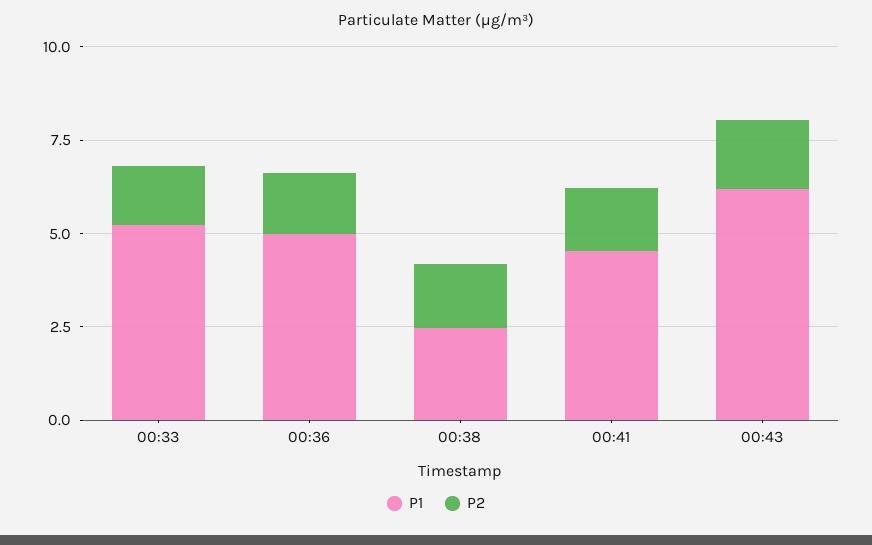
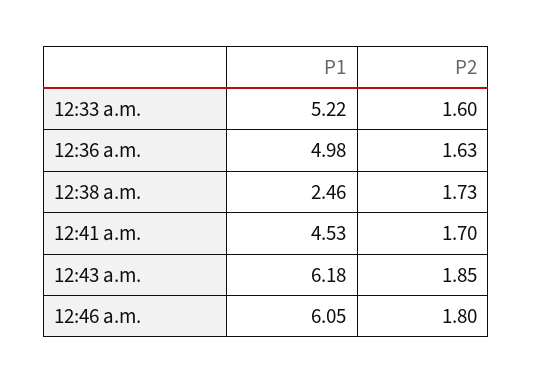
P1, 12:46 a.m.: none -> 6.05
P2, 12:46 a.m.: none -> 1.8

